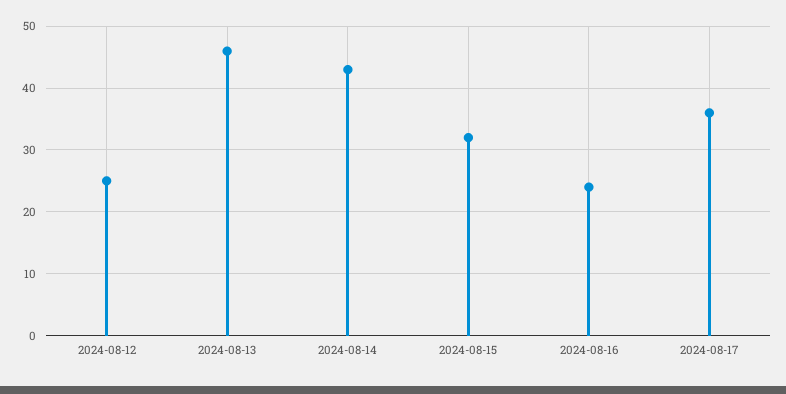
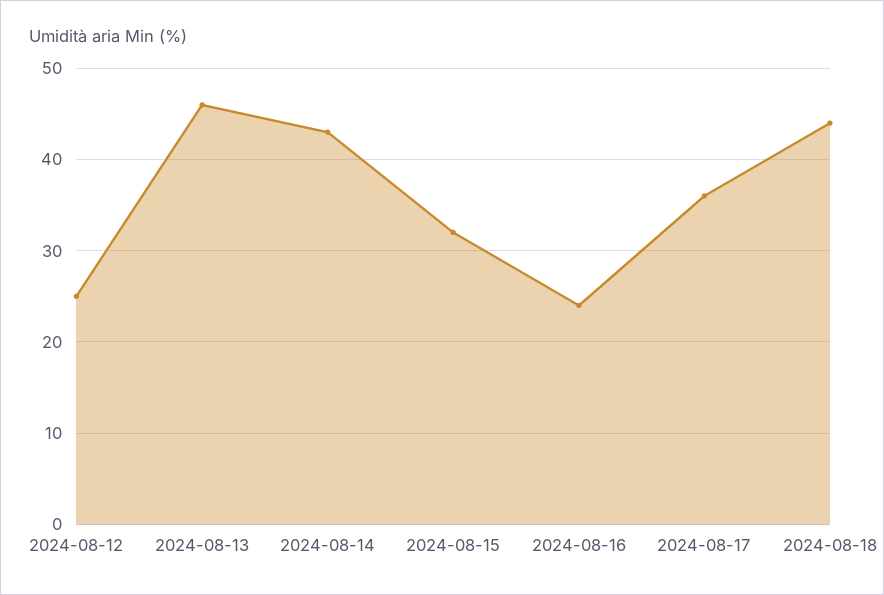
2024-08-18: none -> 44

